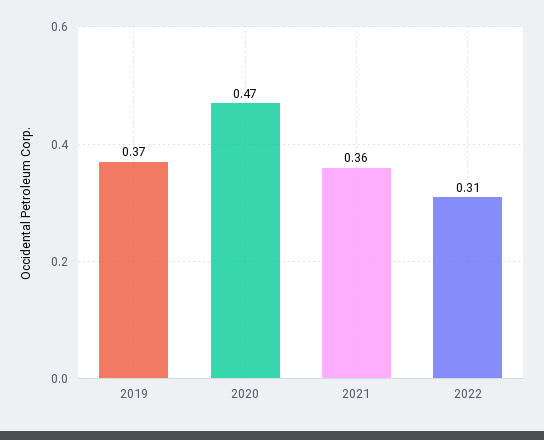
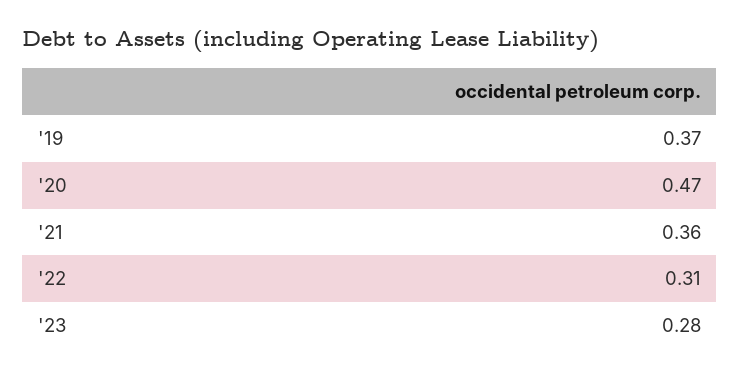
'23: none -> 0.28

